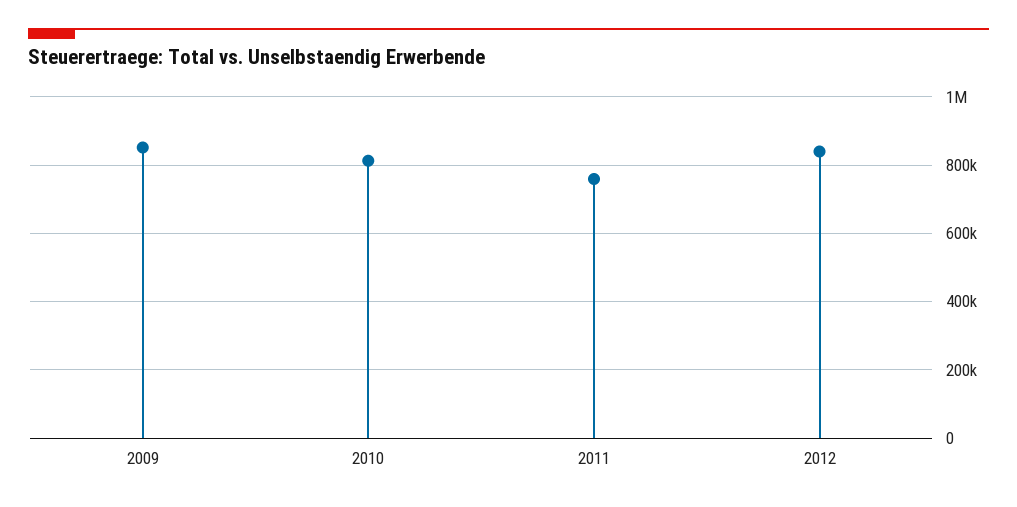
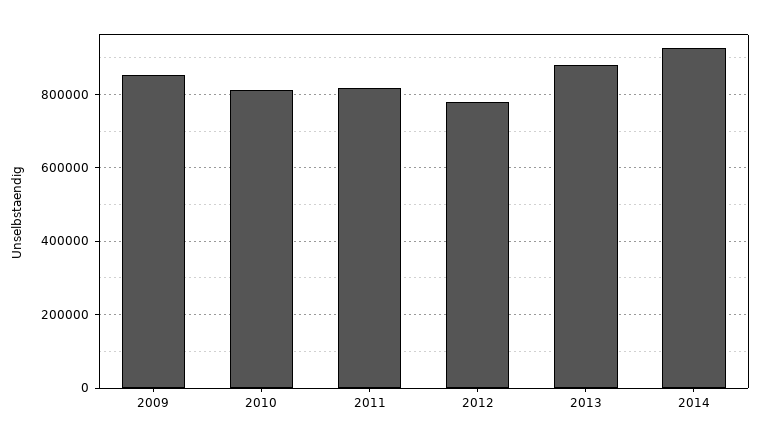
2011: 760000 -> 820000
2012: 840000 -> 780000
2013: none -> 880000
2014: none -> 920000

